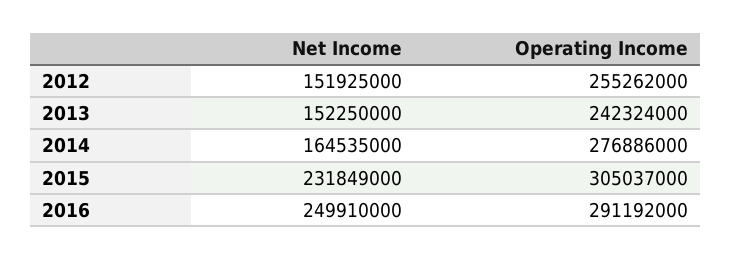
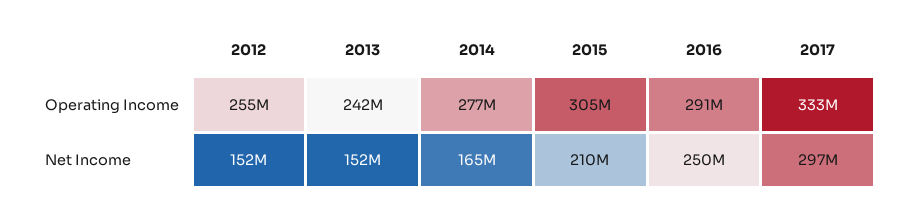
Net Income, 2015: 231849000 -> 210000000
Operating Income, 2017: none -> 333000000
Net Income, 2017: none -> 297000000

